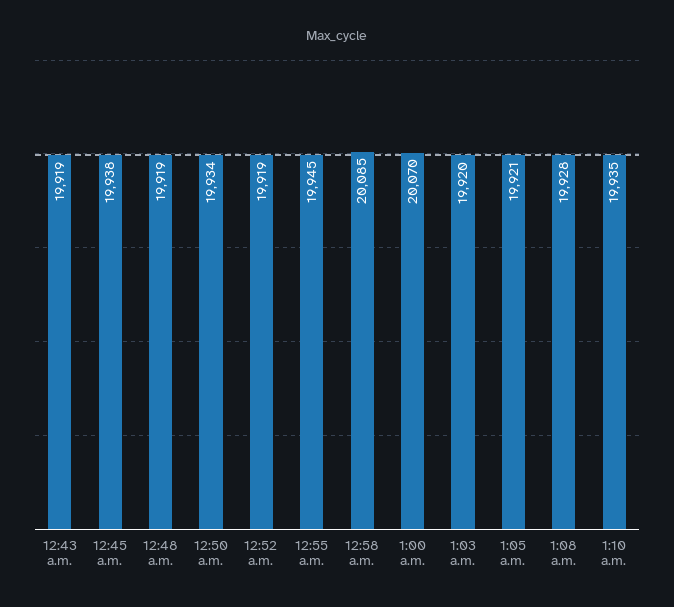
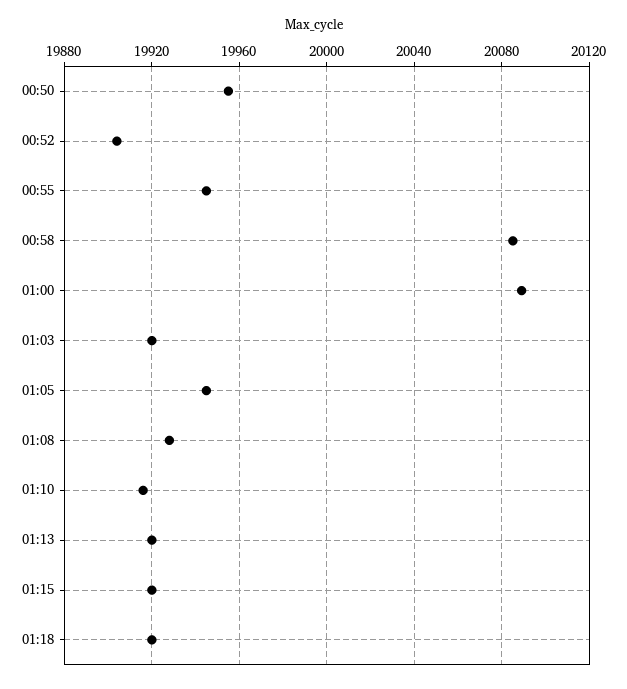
12:43 a.m.: 19919 -> none
12:45 a.m.: 19938 -> none
12:48 a.m.: 19919 -> none
12:50 a.m.: 19934 -> 19955
12:52 a.m.: 19919 -> 19905
1:00 a.m.: 20070 -> 20090
1:05 a.m.: 19921 -> 19945
1:10 a.m.: 19935 -> 19915
01:13: none -> 19920
01:15: none -> 19920
01:18: none -> 19920

